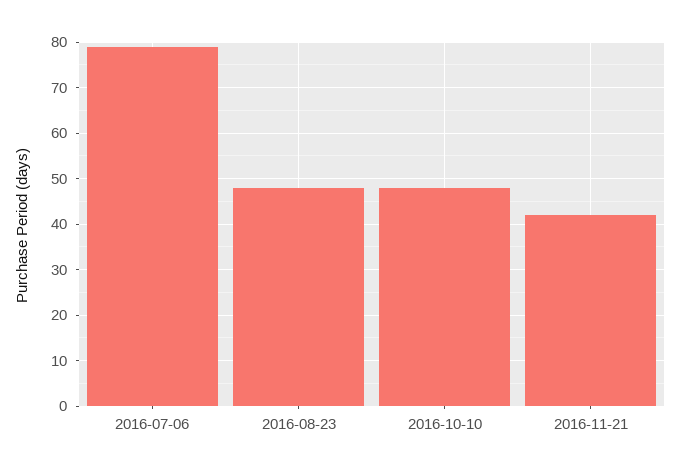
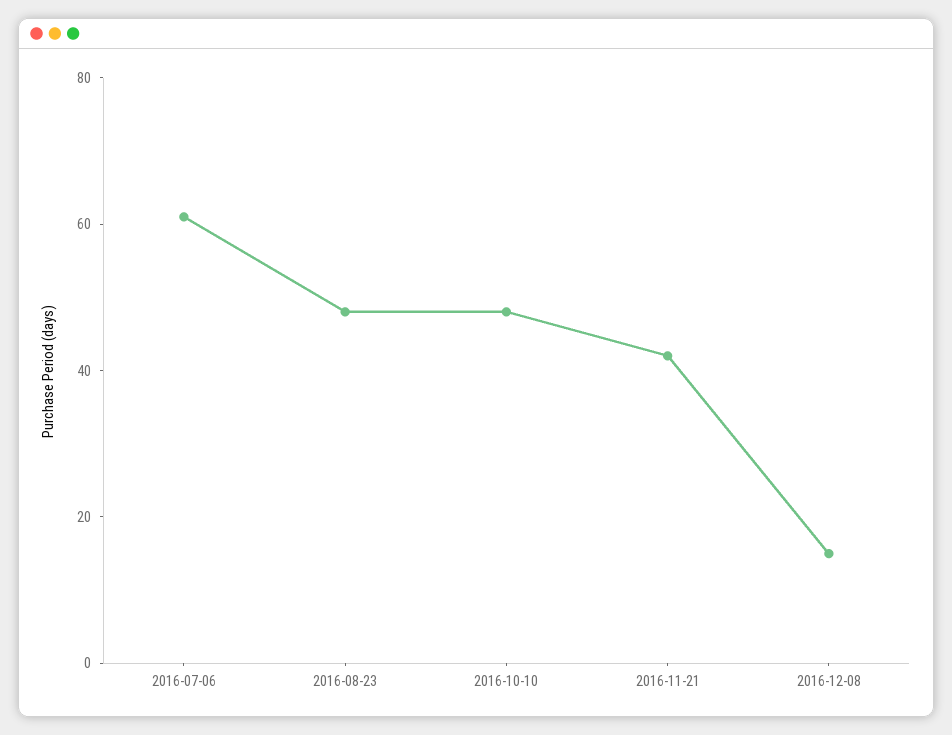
2016-07-06: 80 -> 60
2016-12-08: none -> 15

